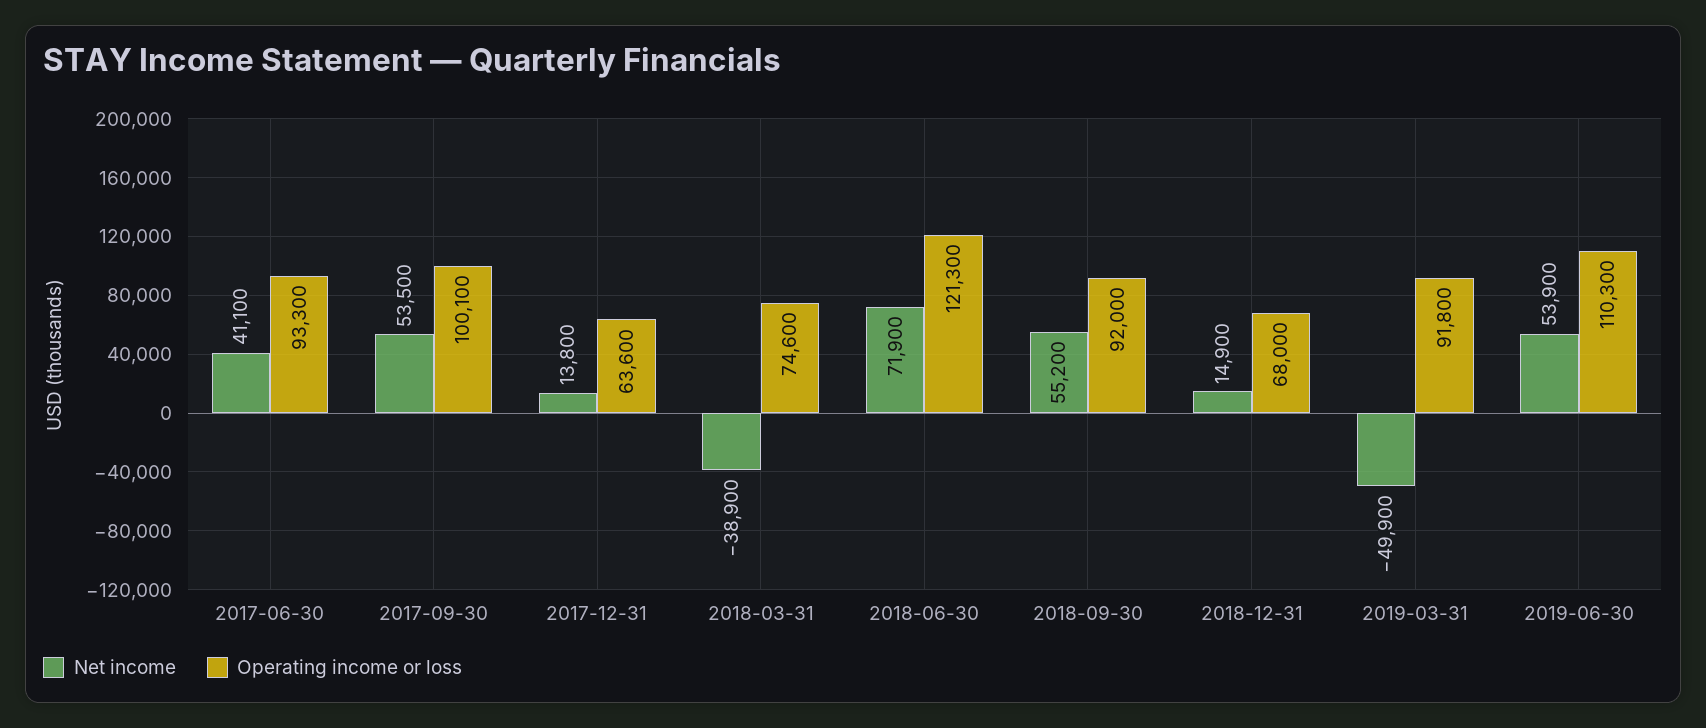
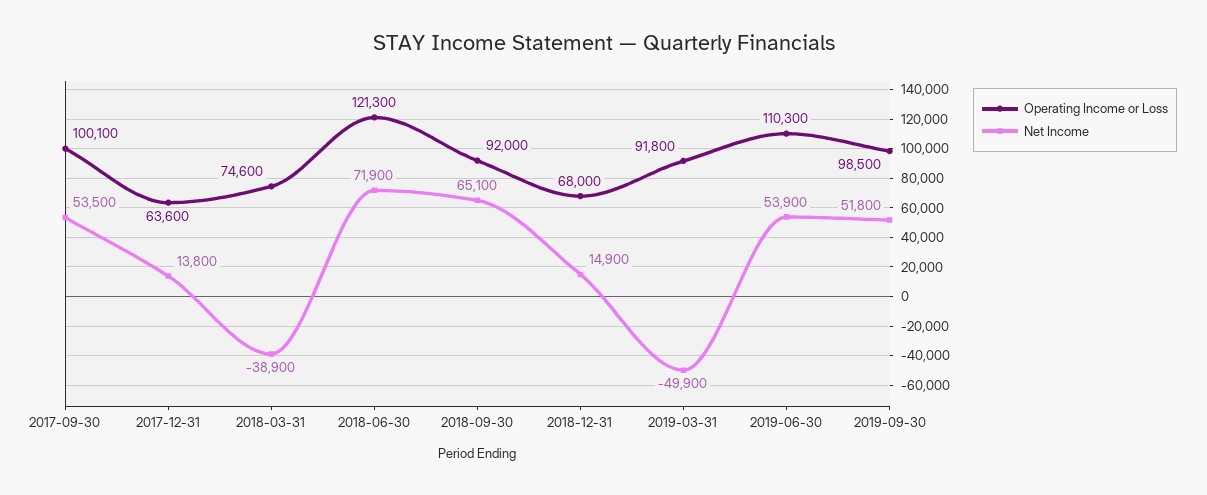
Net income, 2017-06-30: 41100 -> none
Operating income or loss, 2017-06-30: 93300 -> none
Net income, 2018-09-30: 55200 -> 65100
Operating income or loss, 2019-09-30: none -> 98500
Net income, 2019-09-30: none -> 51800

